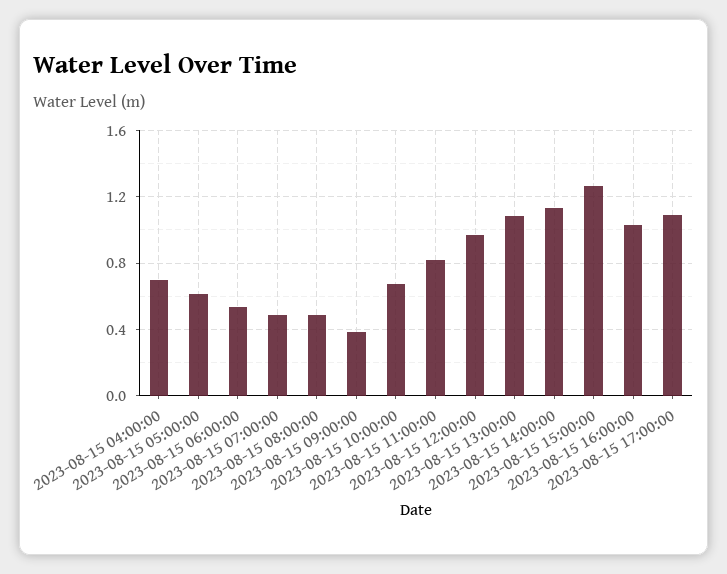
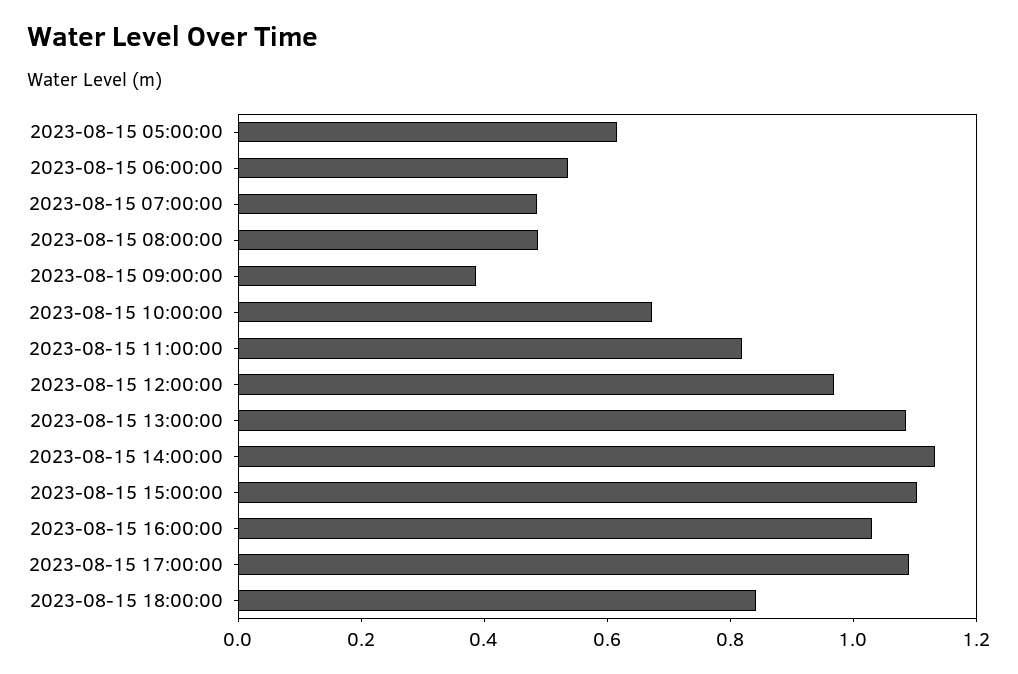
2023-08-15 04:00:00: 0.7 -> none
2023-08-15 15:00:00: 1.25 -> 1.1
2023-08-15 18:00:00: none -> 0.85

